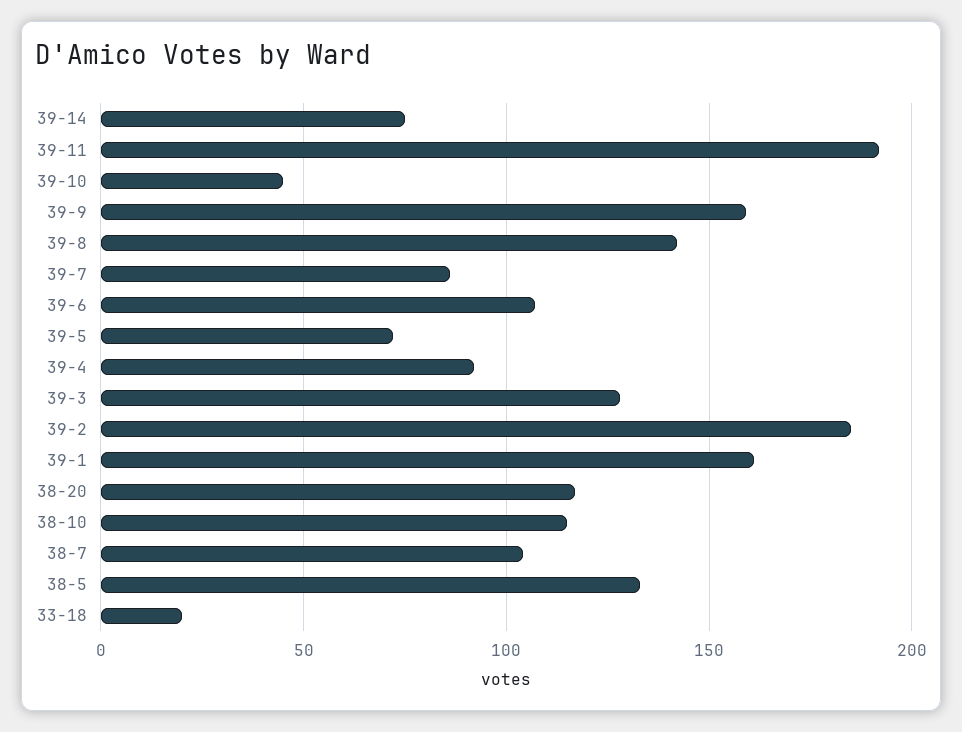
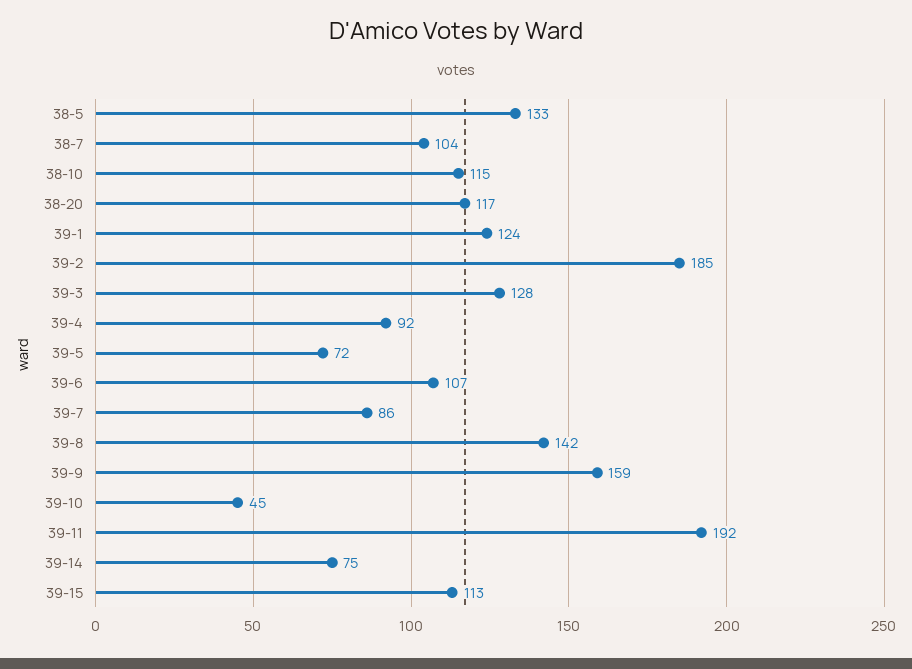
39-1: 160 -> 124
33-18: 20 -> none
39-15: none -> 113

